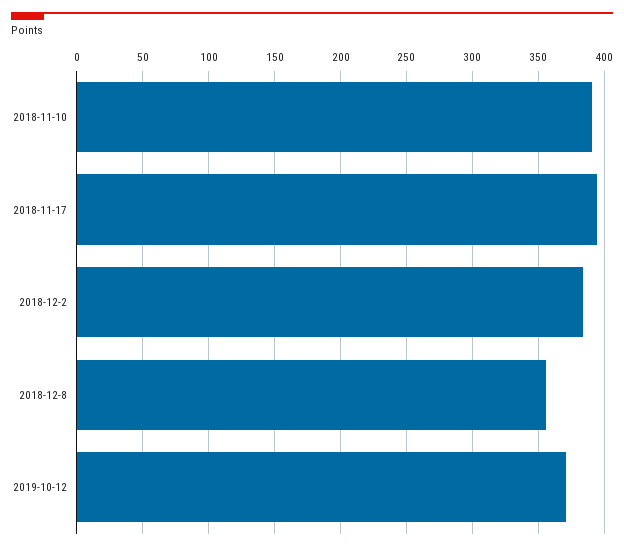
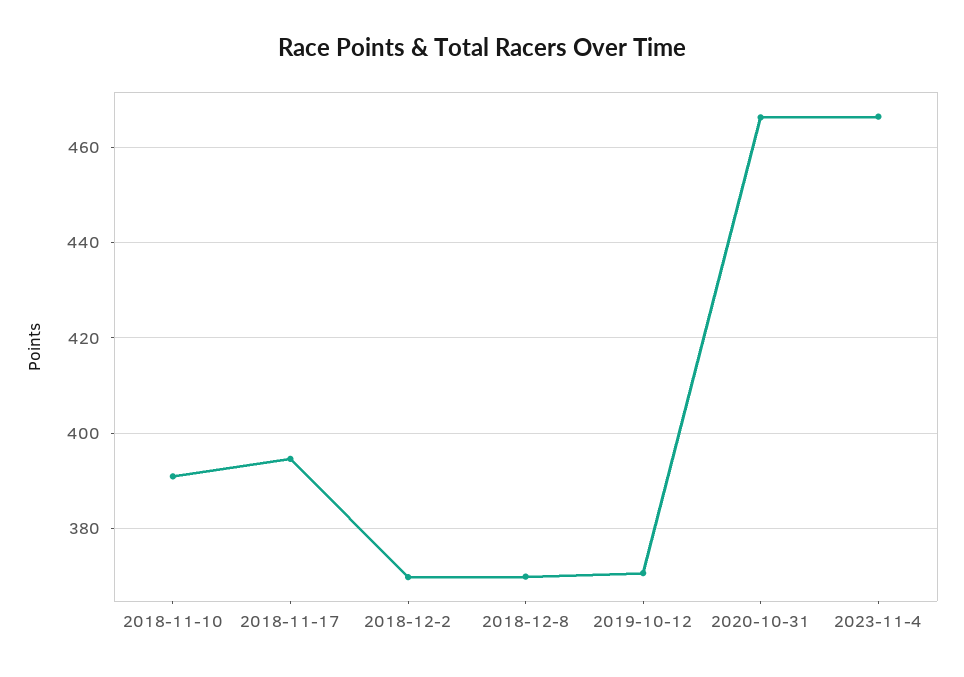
2018-12-2: 385 -> 370
2018-12-8: 355 -> 370
2020-10-31: none -> 466
2023-11-4: none -> 466

